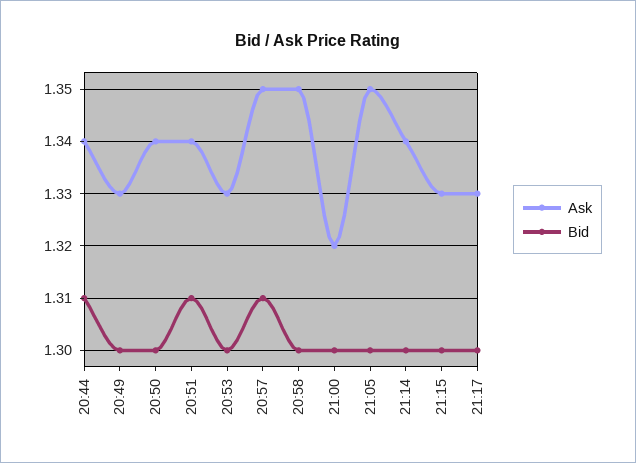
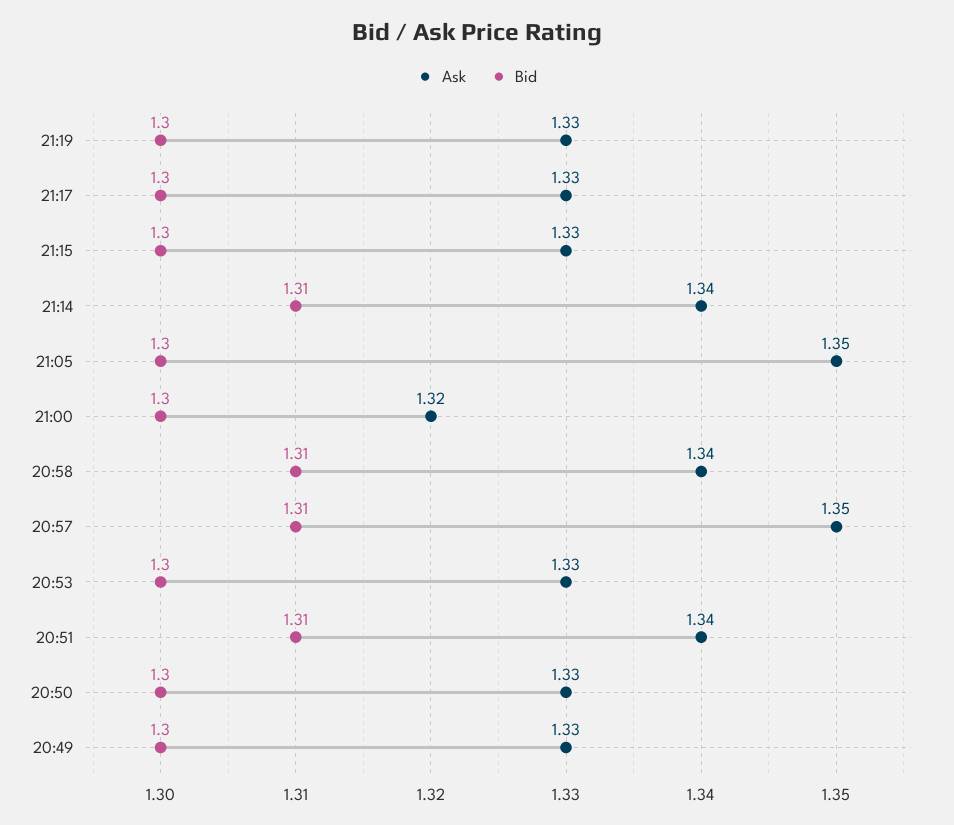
Ask, 20:44: 1.34 -> none
Bid, 20:44: 1.31 -> none
Ask, 20:50: 1.34 -> 1.33
Ask, 20:58: 1.35 -> 1.34
Bid, 20:58: 1.3 -> 1.31
Bid, 21:14: 1.3 -> 1.31
Ask, 21:19: none -> 1.33
Bid, 21:19: none -> 1.3

